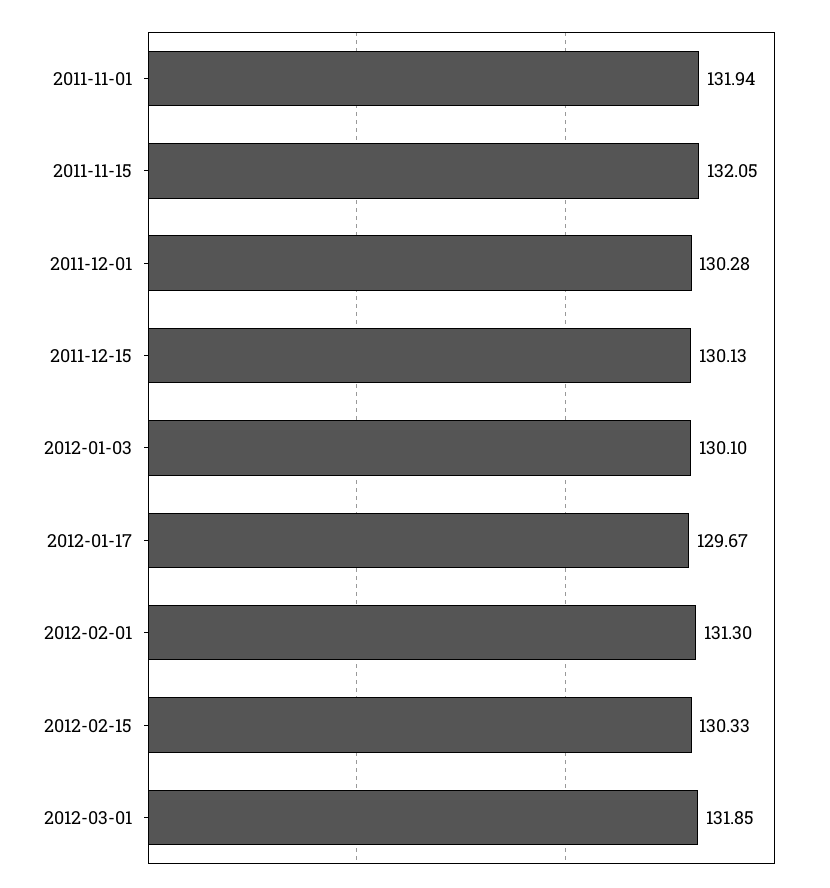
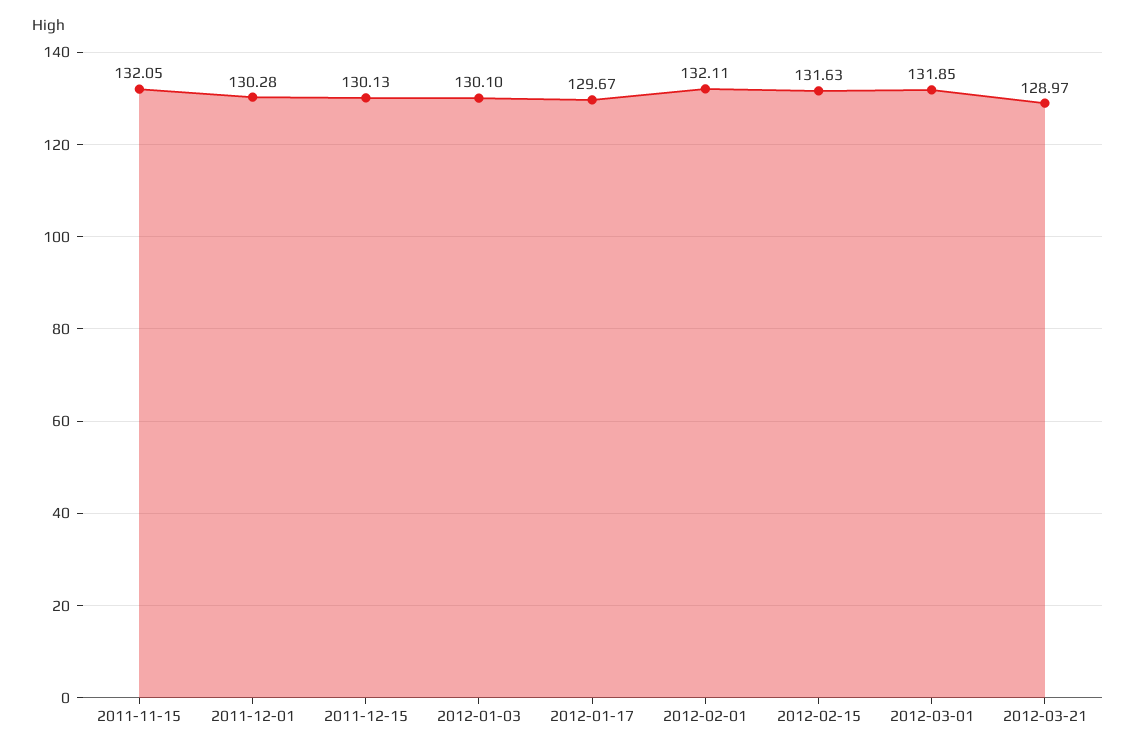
2011-11-01: 131.94 -> none
2012-02-01: 131.3 -> 132.11
2012-02-15: 130.33 -> 131.63
2012-03-21: none -> 128.97

